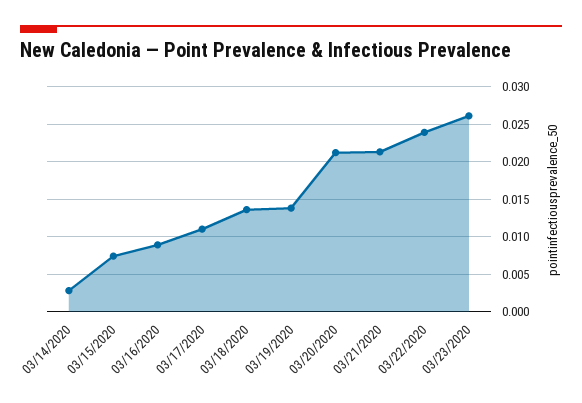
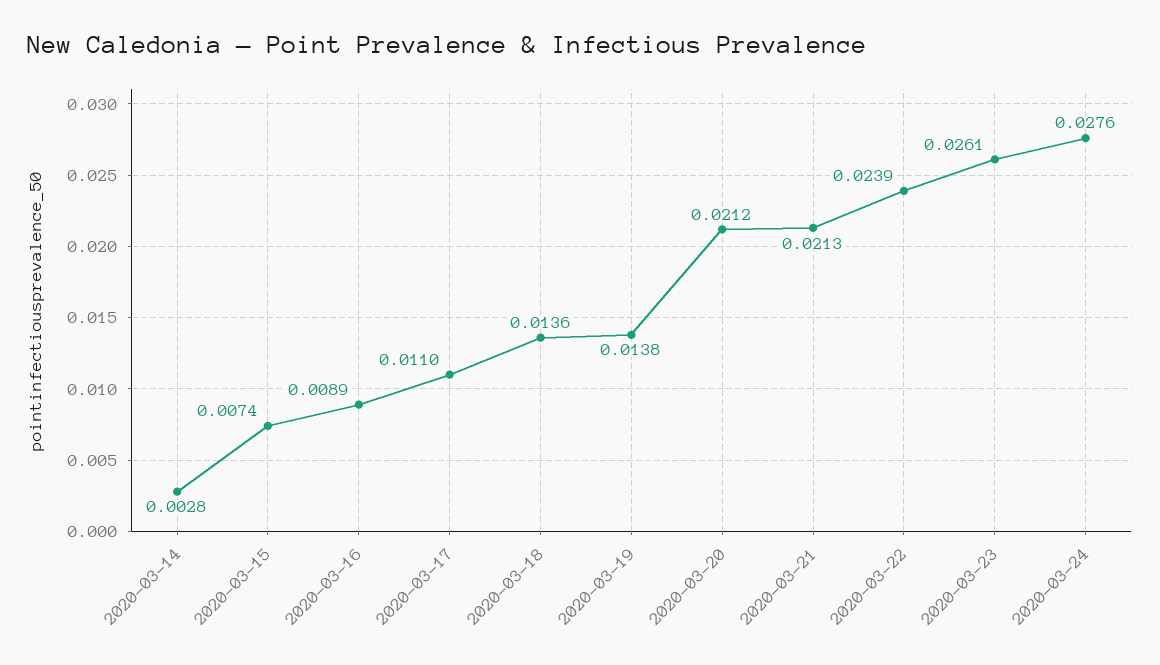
2020-03-24: none -> 0.0276

